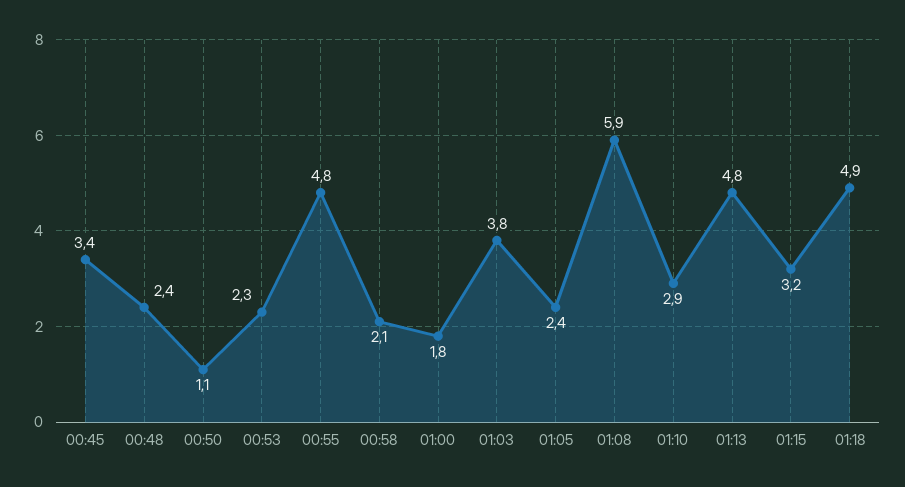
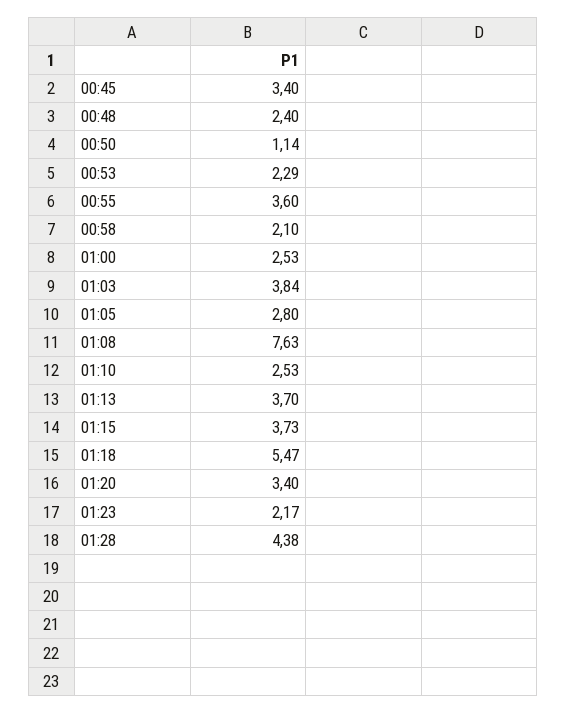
00:55: 4.8 -> 3.6
01:00: 1.8 -> 2.53
01:05: 2.4 -> 2.8
01:08: 5.9 -> 7.63
01:10: 2.9 -> 2.53
01:13: 4.8 -> 3.7
01:15: 3.2 -> 3.73
01:18: 4.9 -> 5.47
01:20: none -> 3.4
01:23: none -> 2.17
01:28: none -> 4.38

